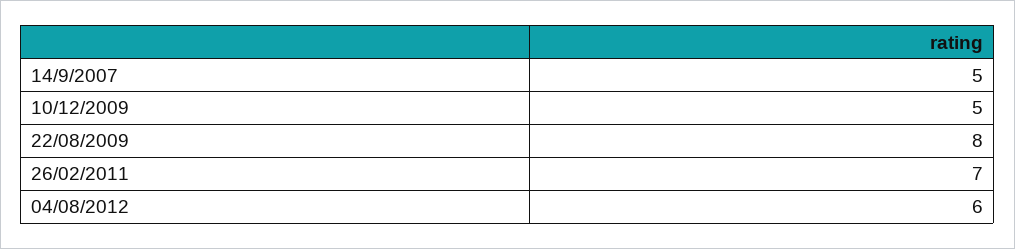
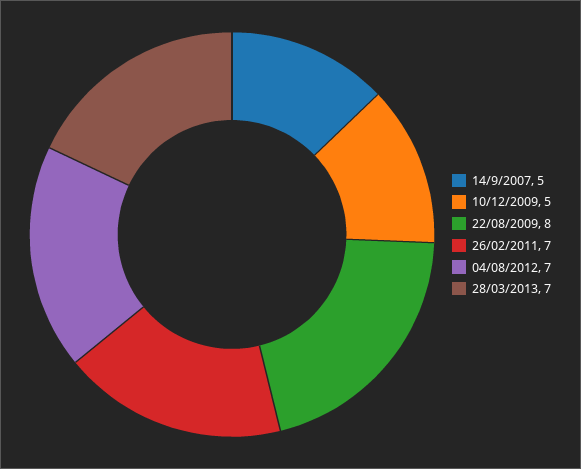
04/08/2012: 6 -> 7
28/03/2013: none -> 7

